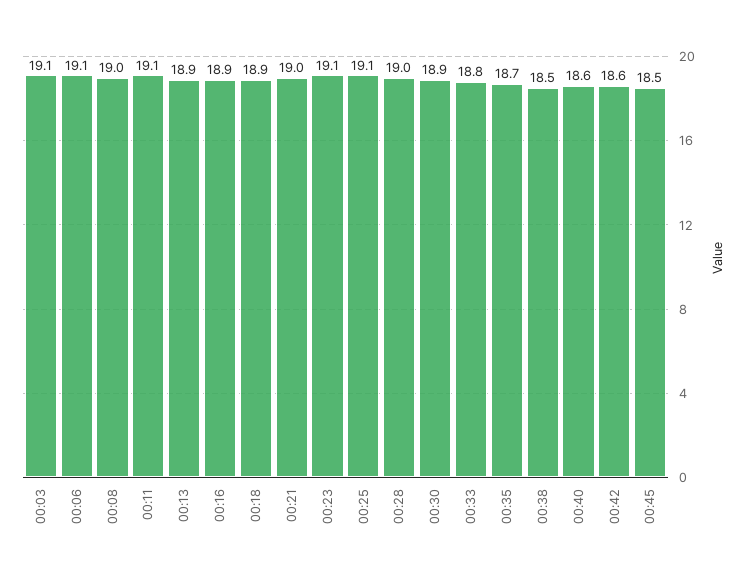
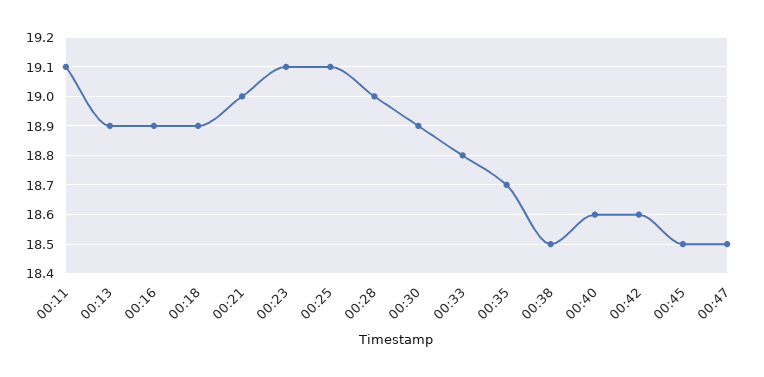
00:03: 19.1 -> none
00:06: 19.1 -> none
00:08: 19 -> none
00:47: none -> 18.5

